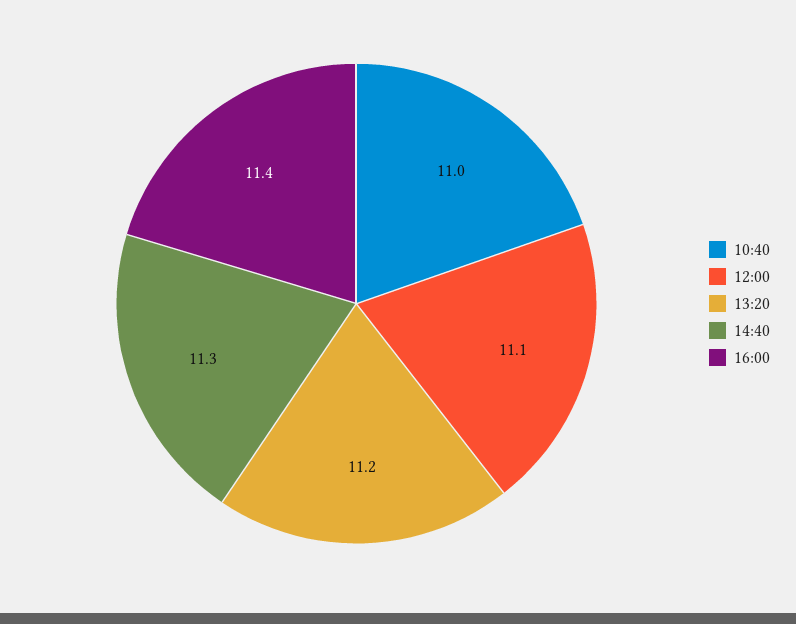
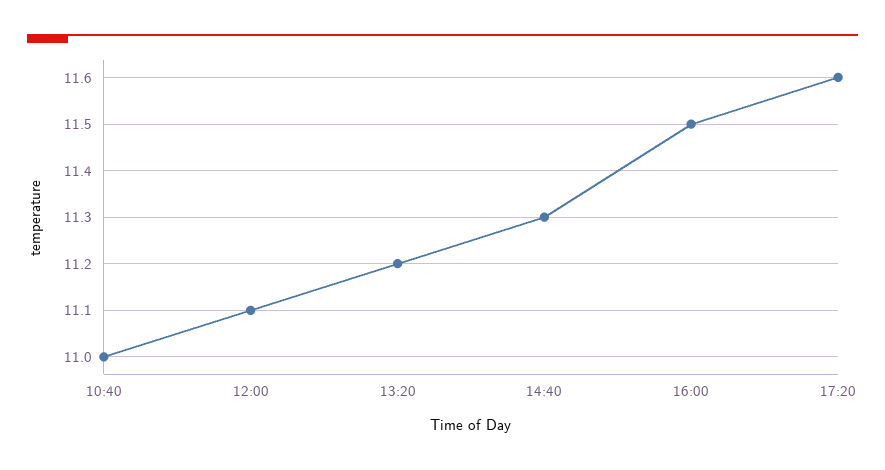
16:00: 11.4 -> 11.5
17:20: none -> 11.6

